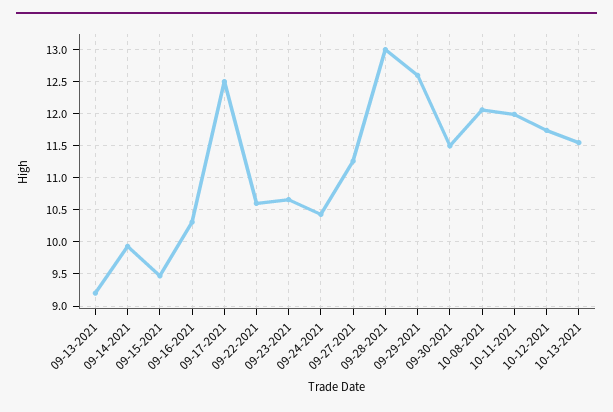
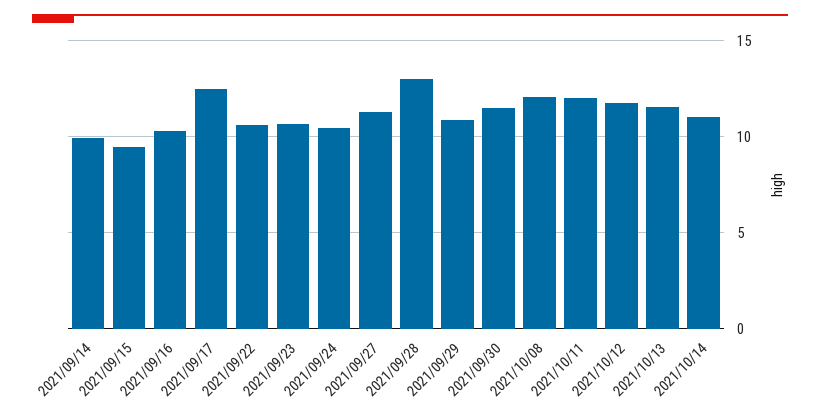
09-13-2021: 9.2 -> none
09-29-2021: 12.6 -> 11
2021/10/14: none -> 11

